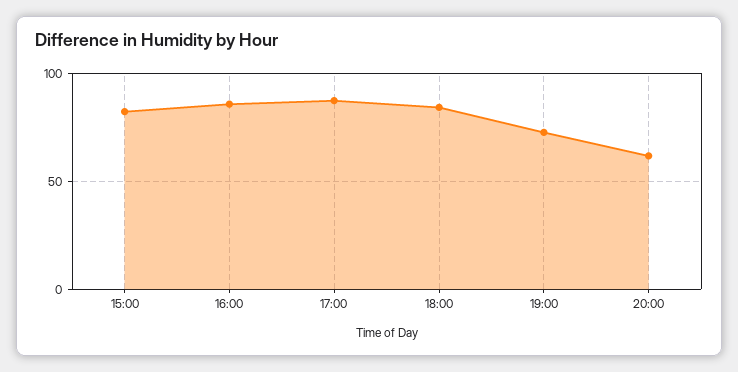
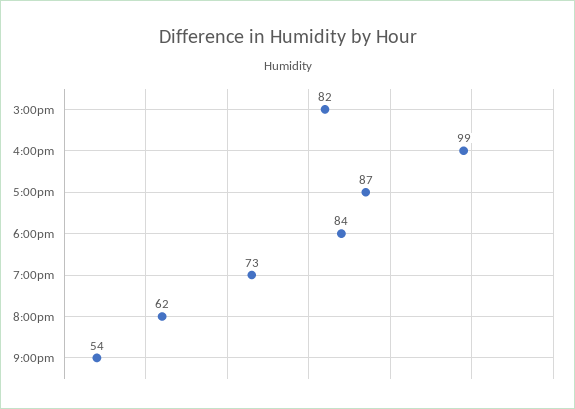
16:00: 85 -> 99
9:00pm: none -> 54

